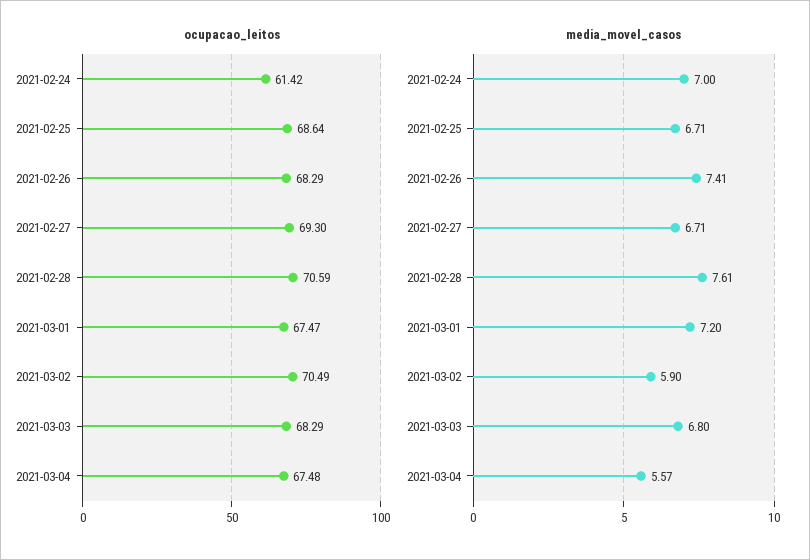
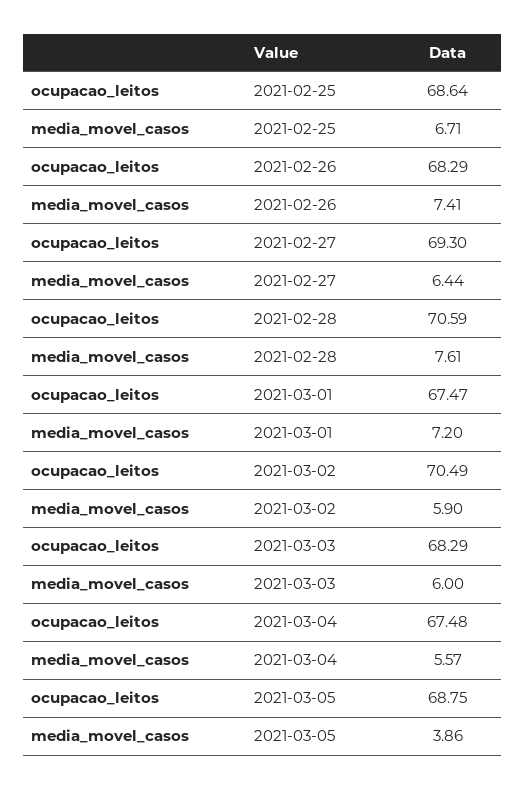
ocupacao_leitos, 2021-02-24: 61.42 -> none
media_movel_casos, 2021-02-24: 7 -> none
media_movel_casos, 2021-02-27: 6.71 -> 6.44
media_movel_casos, 2021-03-03: 6.8 -> 6
ocupacao_leitos, 2021-03-05: none -> 68.75
media_movel_casos, 2021-03-05: none -> 3.86

